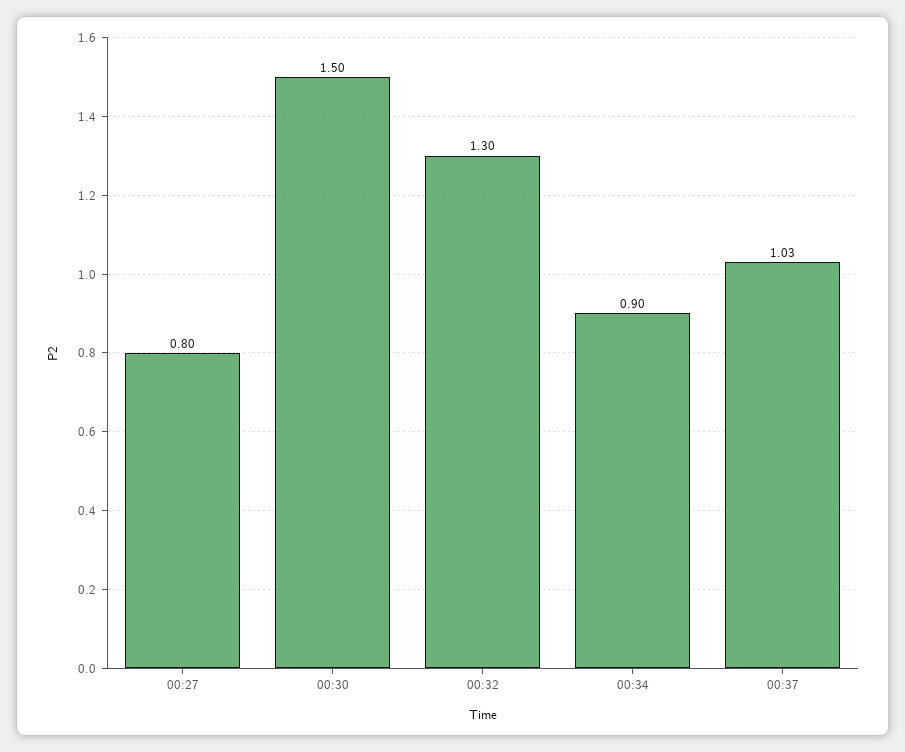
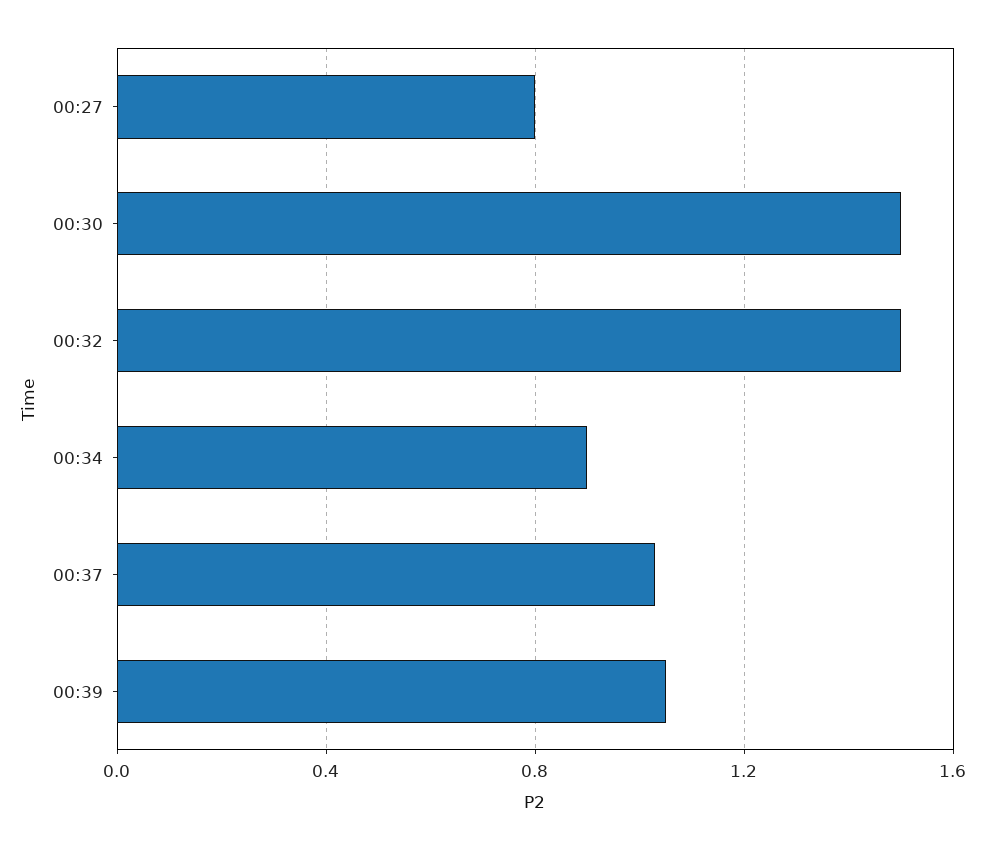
00:32: 1.3 -> 1.5
00:39: none -> 1.05

